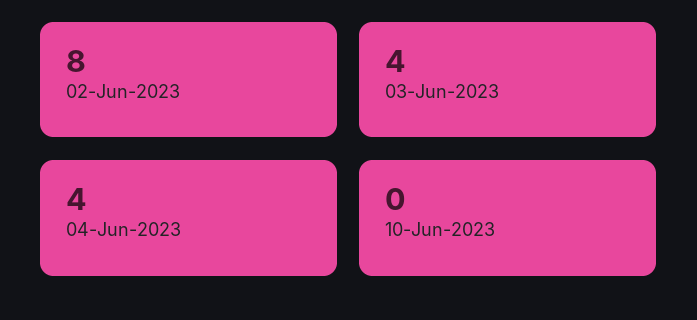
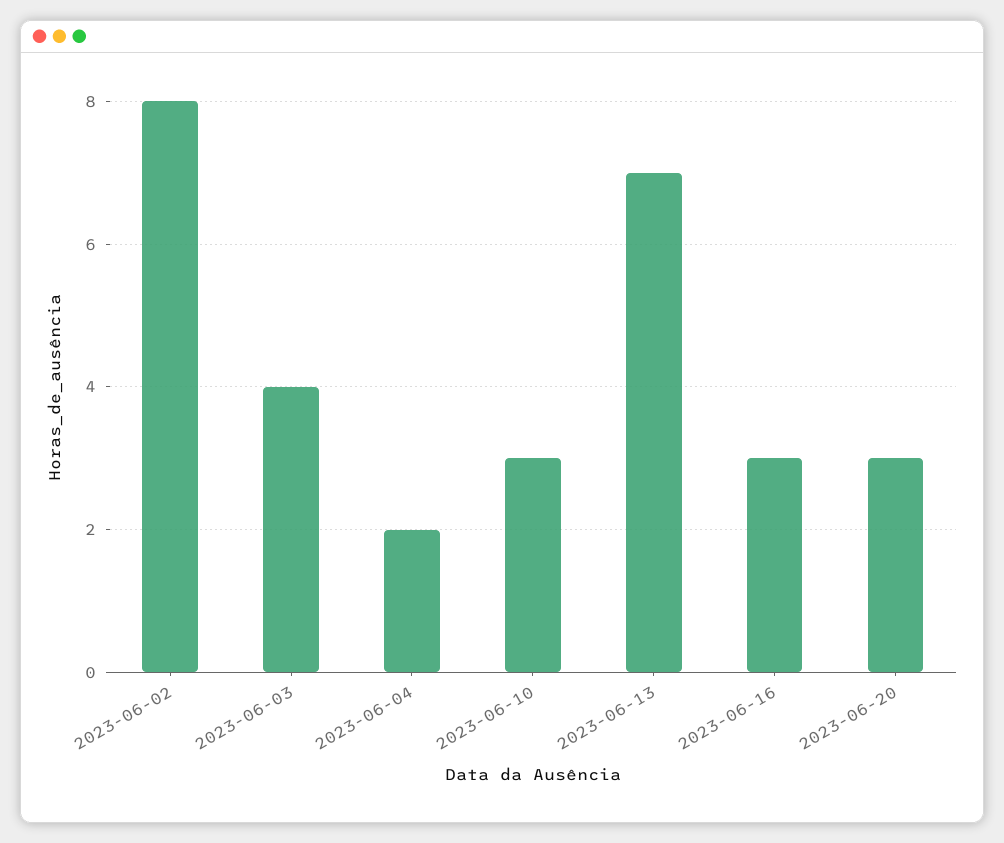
04-Jun-2023: 4 -> 2
10-Jun-2023: 0 -> 3
2023-06-13: none -> 7
2023-06-16: none -> 3
2023-06-20: none -> 3

